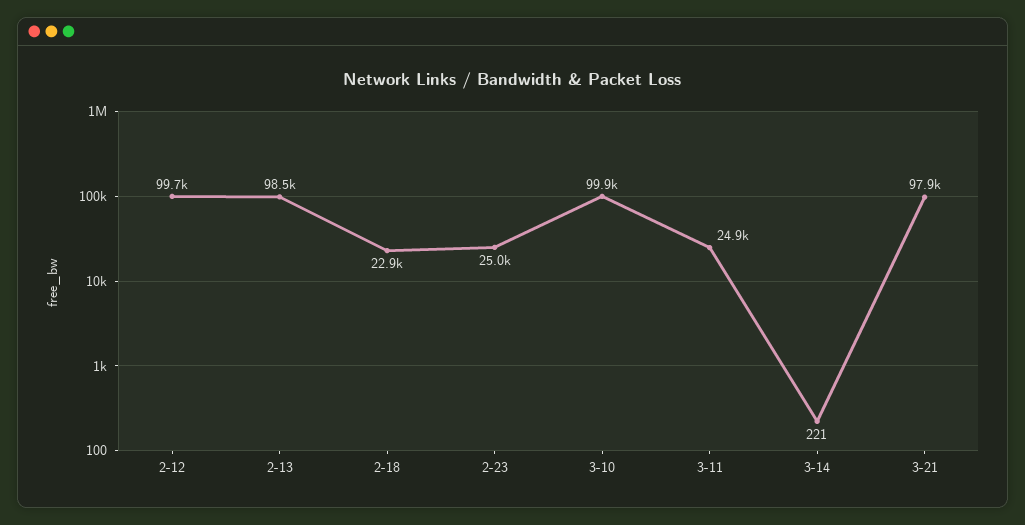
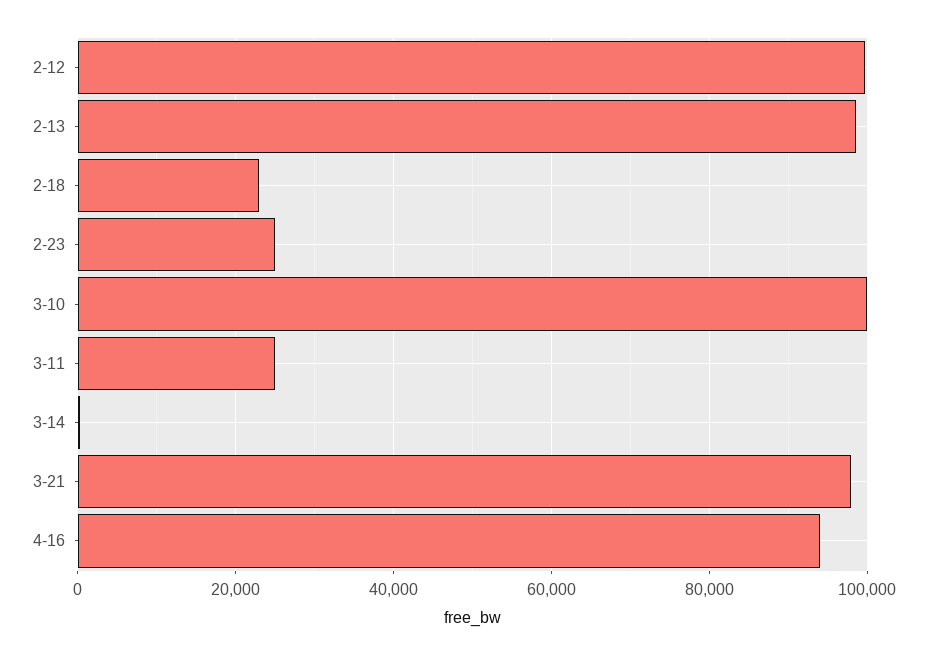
4-16: none -> 94000

